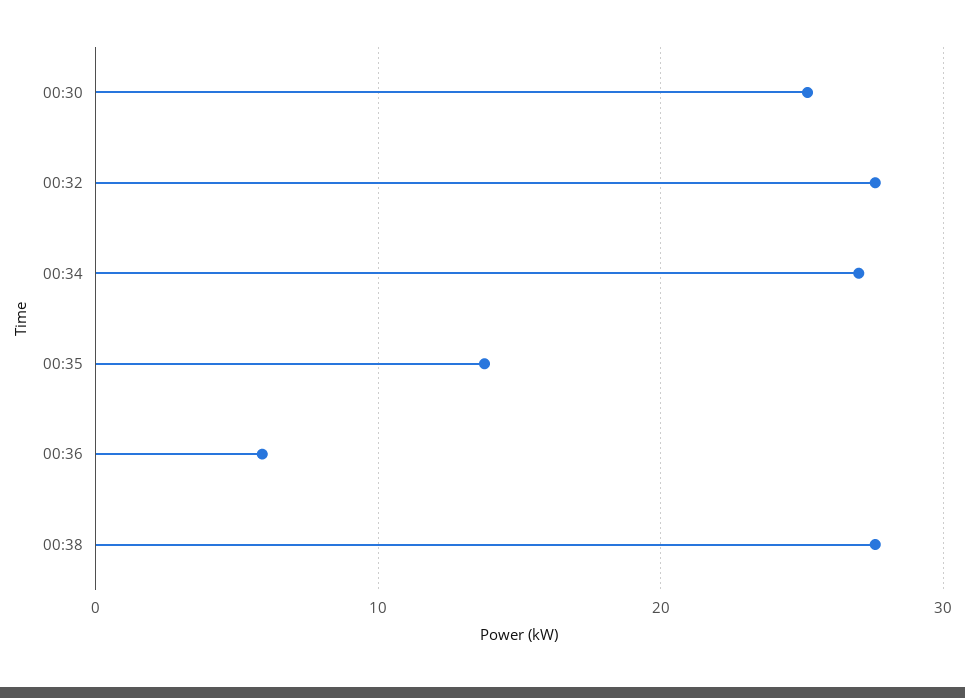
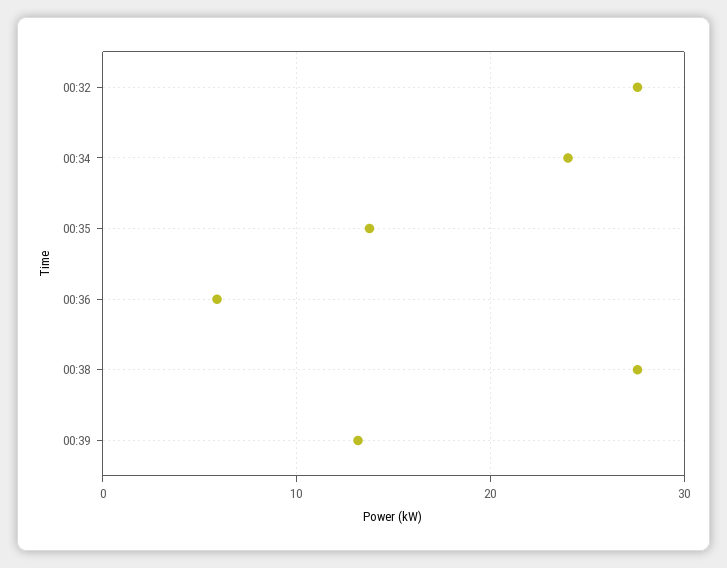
00:30: 25 -> none
00:34: 27 -> 24
00:39: none -> 13

